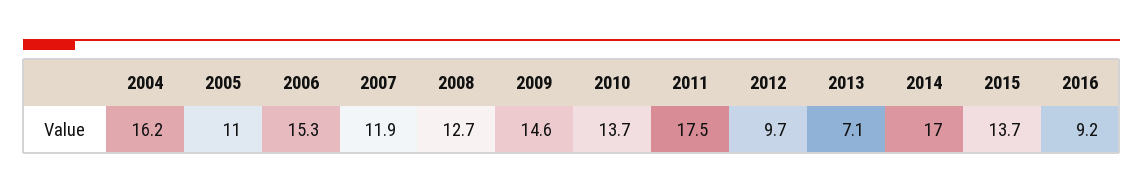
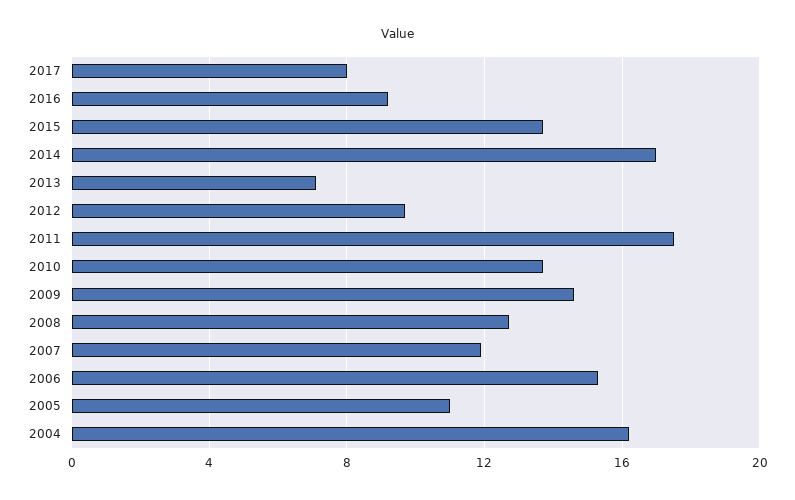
2017: none -> 8

